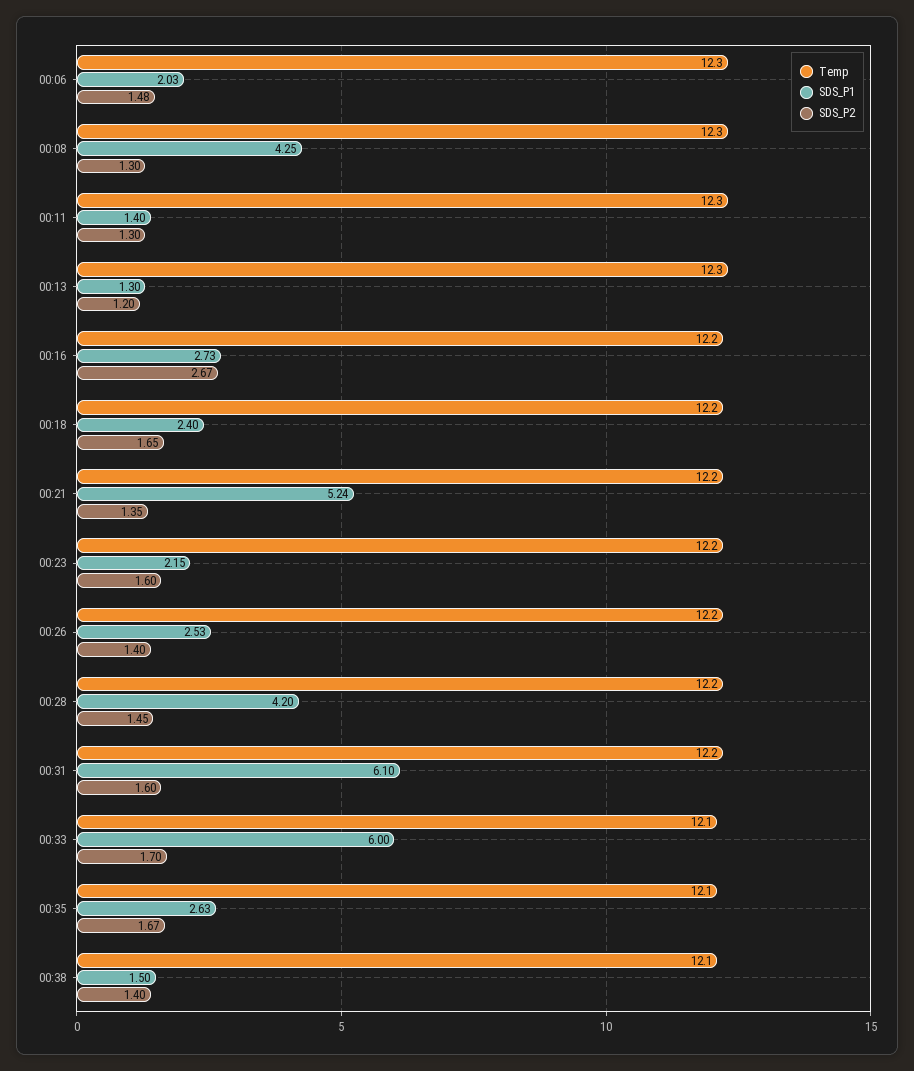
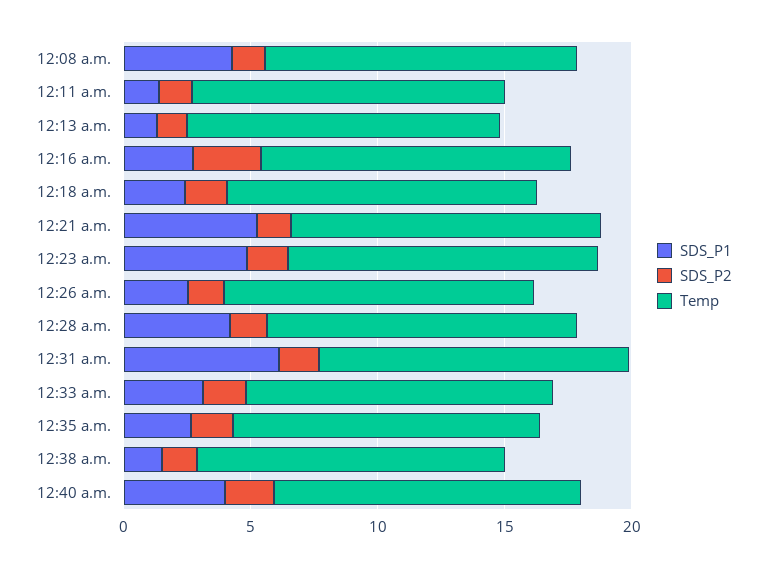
Temp, 00:06: 12.3 -> none
SDS_P1, 00:06: 2.03 -> none
SDS_P2, 00:06: 1.48 -> none
SDS_P1, 00:23: 2.15 -> 5
SDS_P1, 00:33: 6 -> 3
SDS_P1, 12:40 a.m.: none -> 4
SDS_P2, 12:40 a.m.: none -> 2
Temp, 12:40 a.m.: none -> 12

